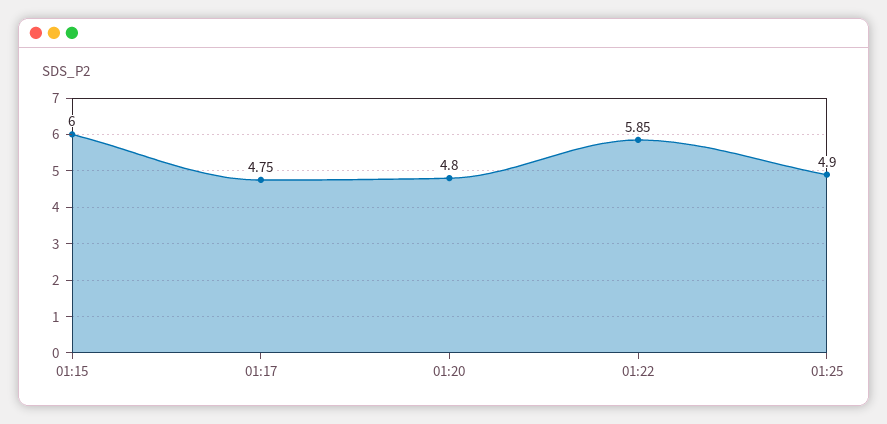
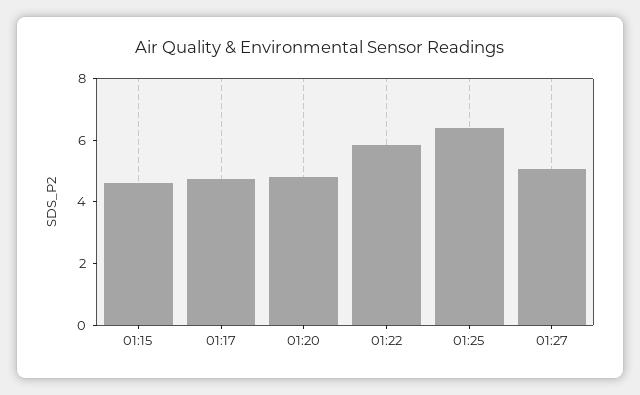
01:15: 6 -> 4.5
01:25: 4.9 -> 6.5
01:27: none -> 5

